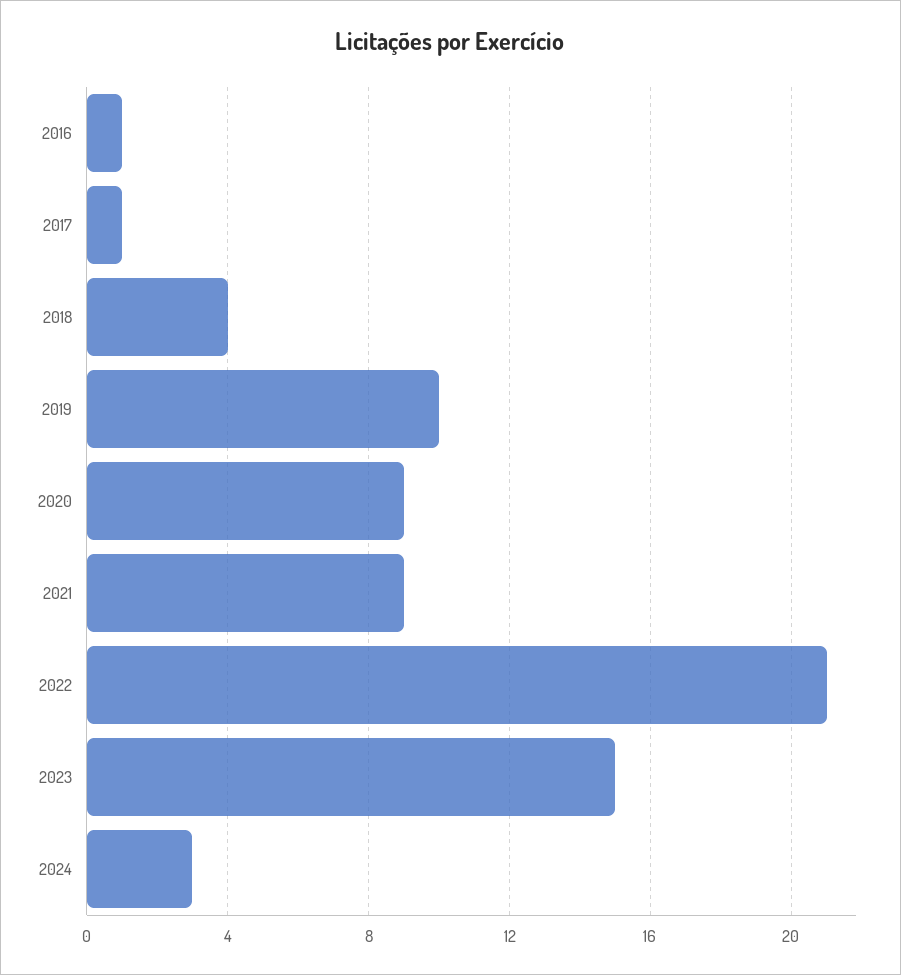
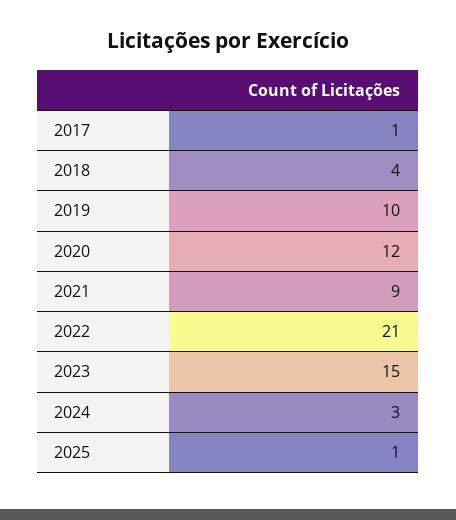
2016: 1 -> none
2020: 9 -> 12
2025: none -> 1

